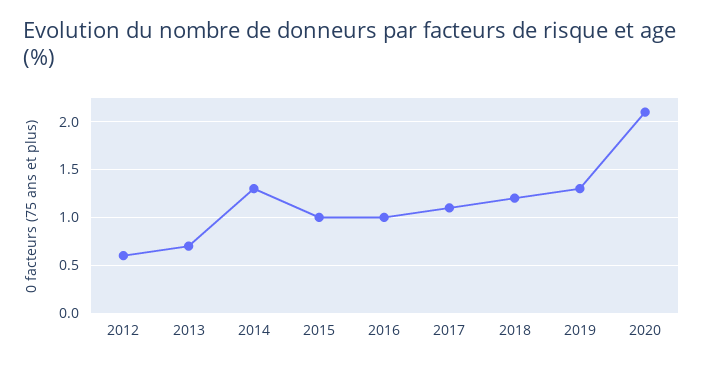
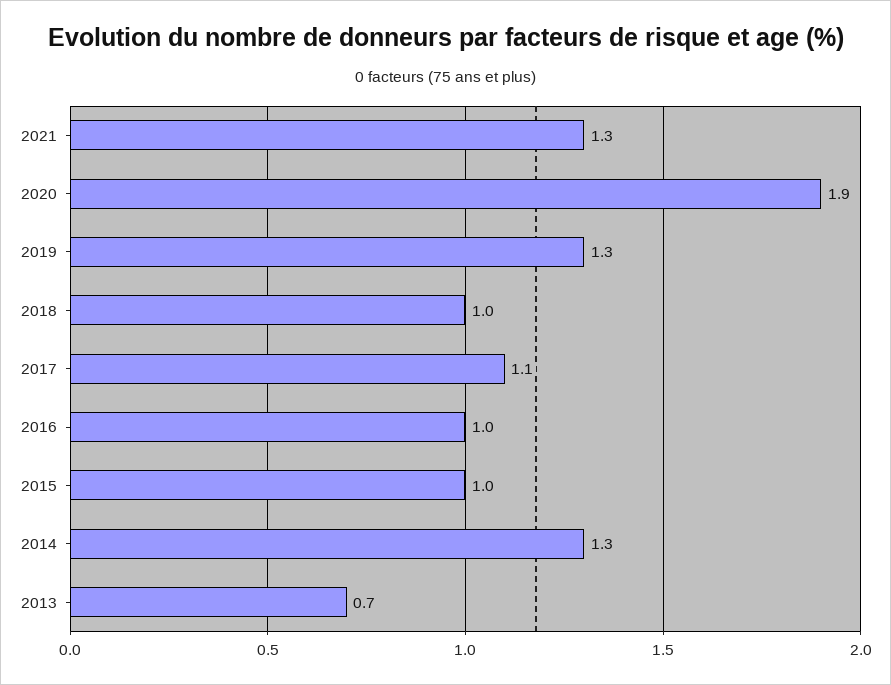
2012: 0.6 -> none
2018: 1.2 -> 1
2020: 2.1 -> 1.9
2021: none -> 1.3

